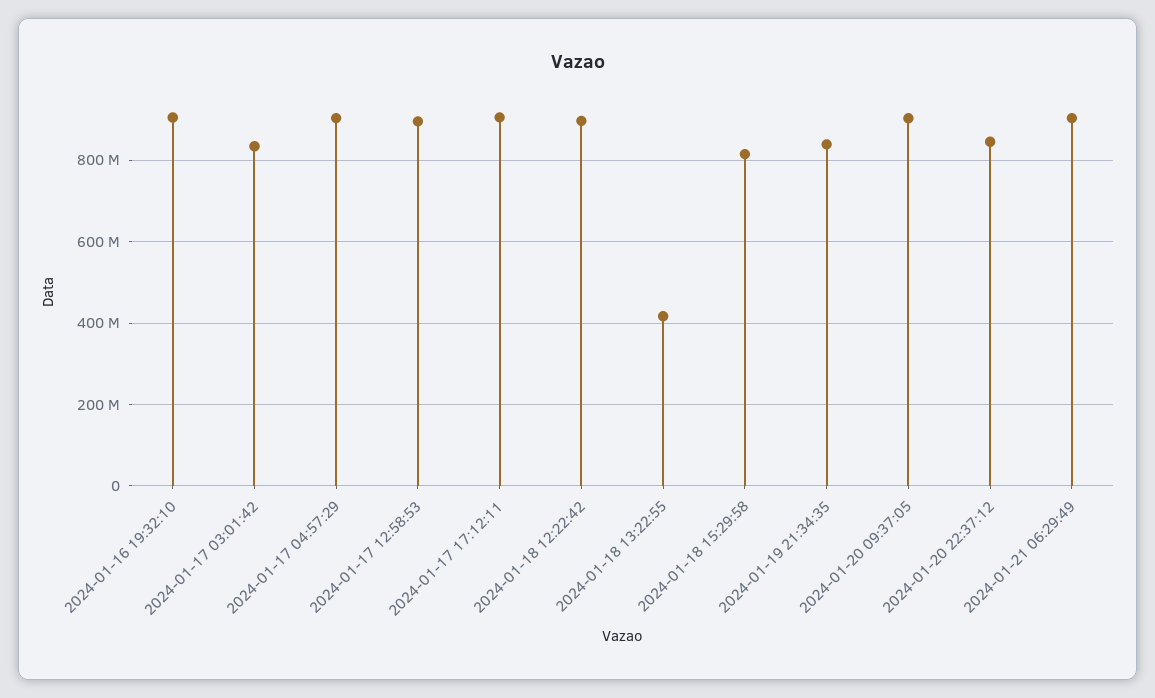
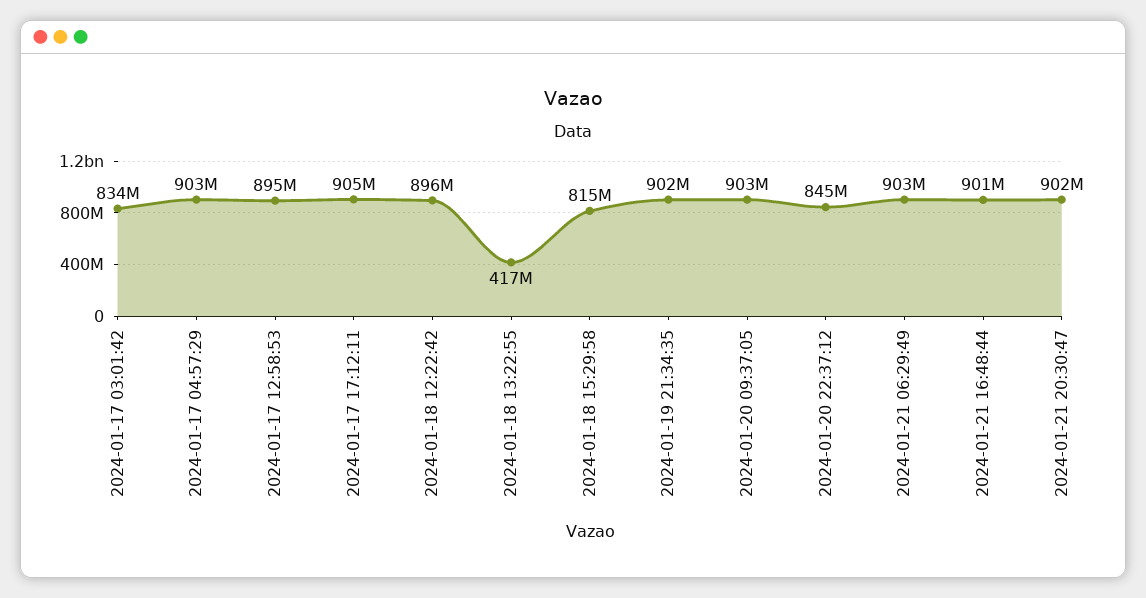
2024-01-16 19:32:10: 900000000 -> none
2024-01-19 21:34:35: 840000000 -> 902000000
2024-01-21 16:48:44: none -> 901000000
2024-01-21 20:30:47: none -> 902000000

